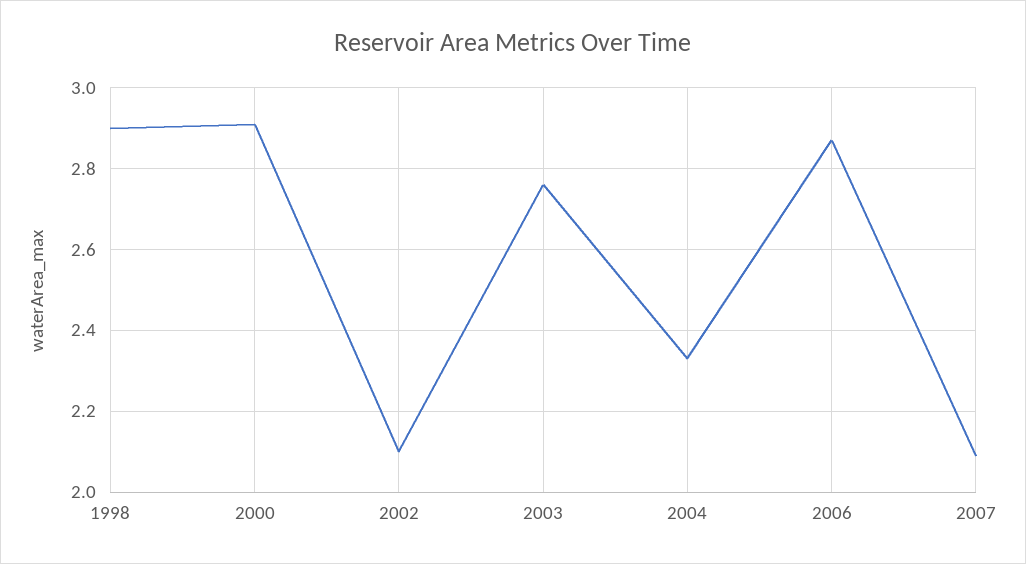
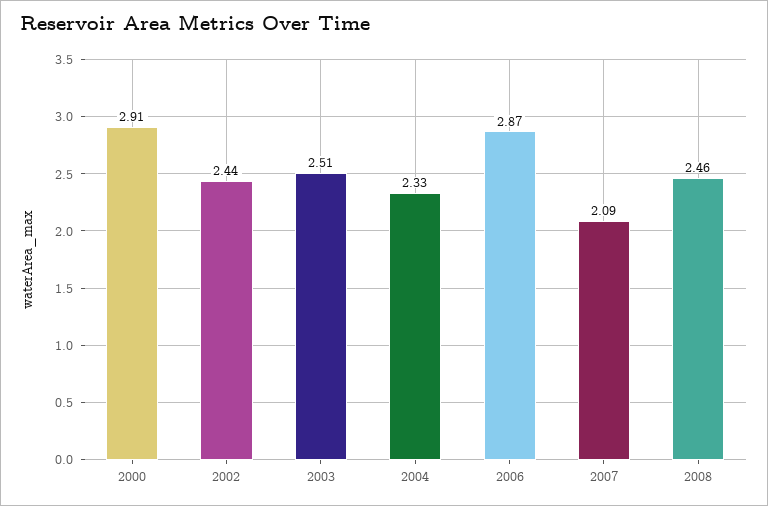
1998: 2.9 -> none
2002: 2.1 -> 2.44
2003: 2.75 -> 2.51
2008: none -> 2.46

